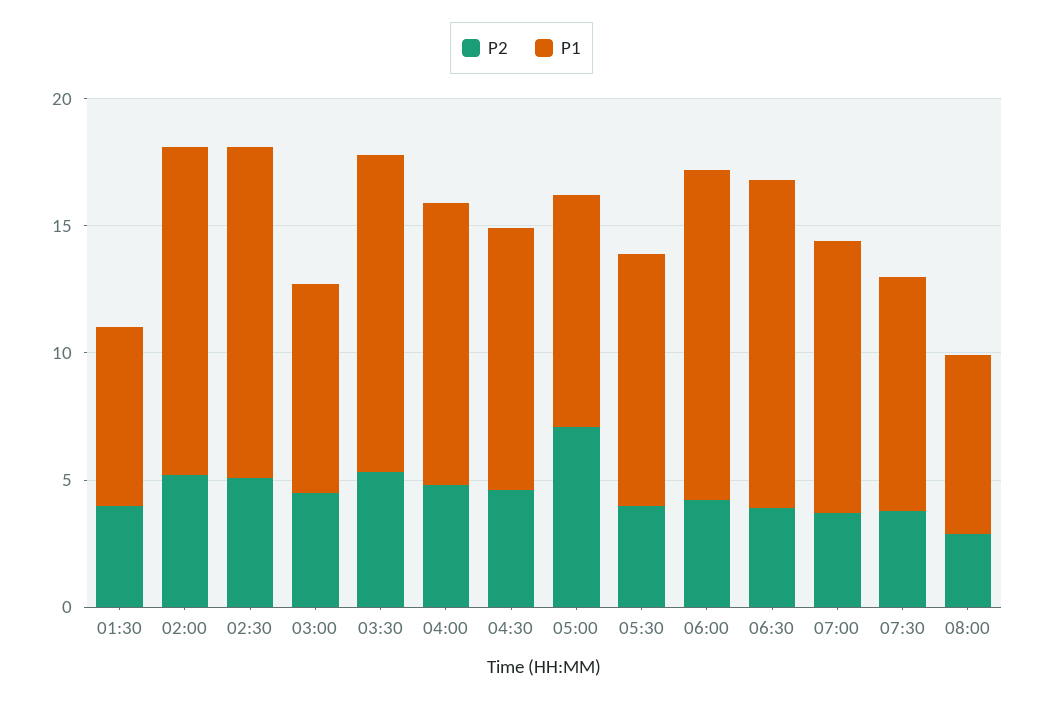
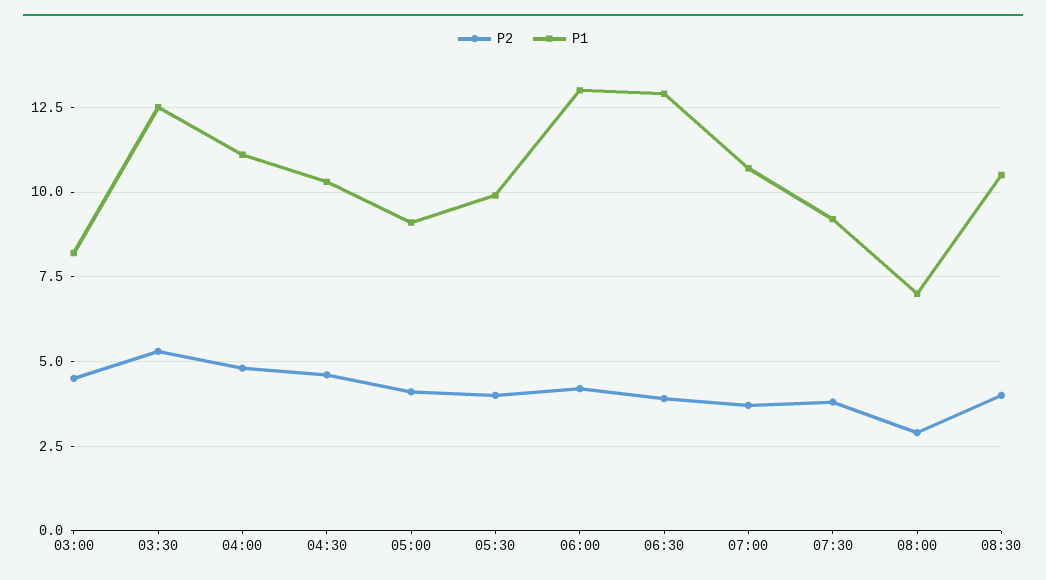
P2, 01:30: 4 -> none
P1, 01:30: 7 -> none
P2, 02:00: 5 -> none
P1, 02:00: 13 -> none
P2, 02:30: 5 -> none
P1, 02:30: 13 -> none
P2, 05:00: 7 -> 4
P2, 08:30: none -> 4
P1, 08:30: none -> 10.5

